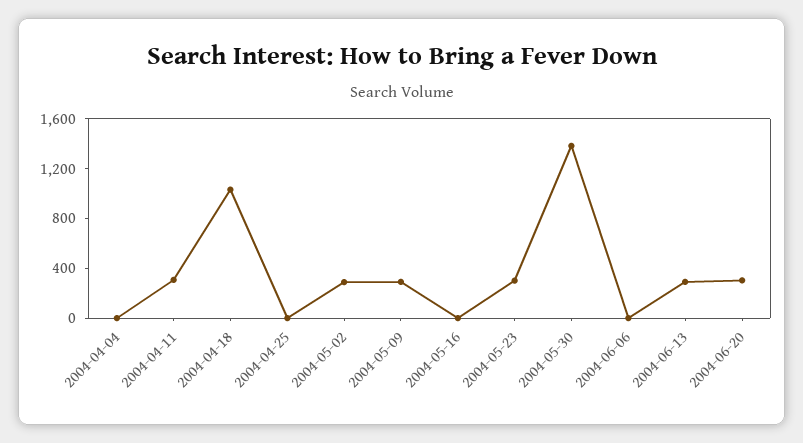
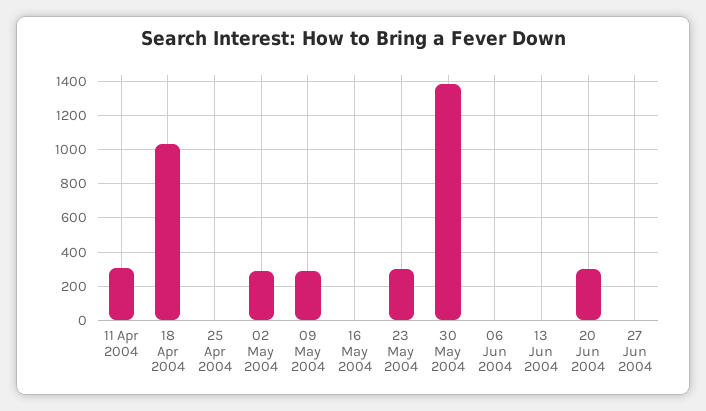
2004-04-04: 0 -> none
2004-06-13: 300 -> 0
27 Jun 2004: none -> 0

